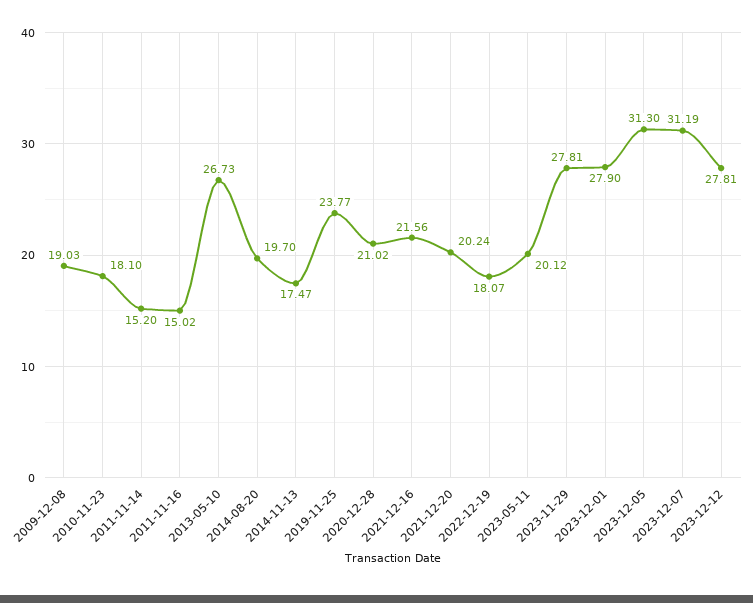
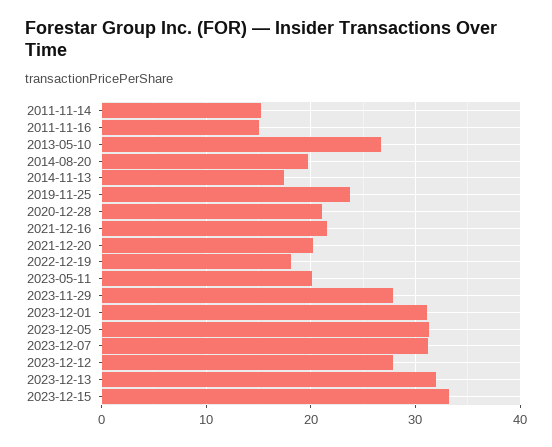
2009-12-08: 19.03 -> none
2010-11-23: 18.1 -> none
2023-12-01: 27.9 -> 31
2023-12-13: none -> 32
2023-12-15: none -> 33

